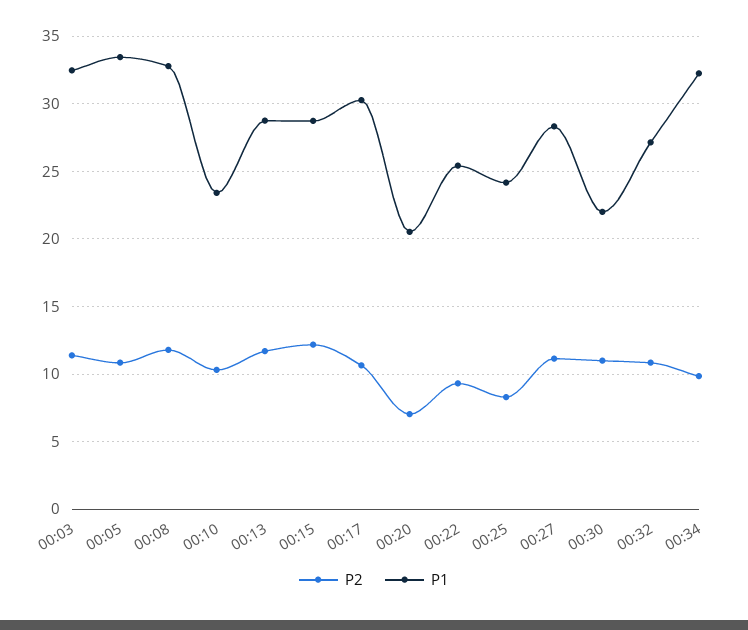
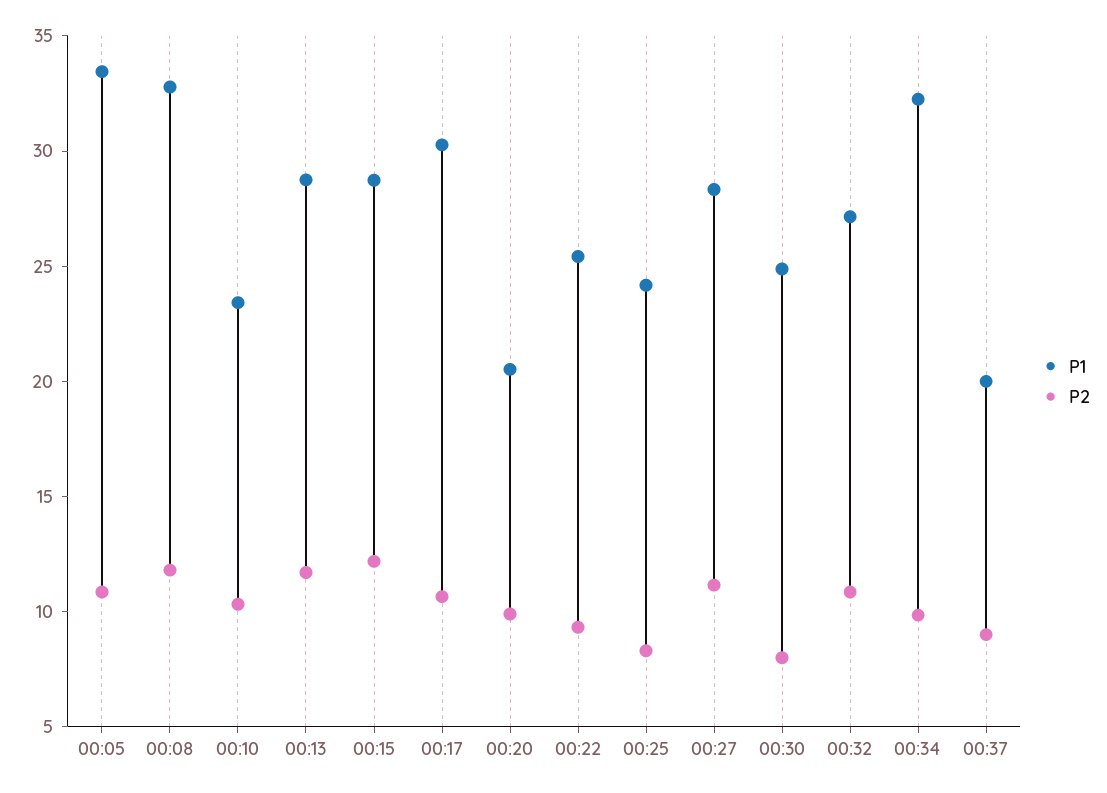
P2, 00:03: 11.5 -> none
P1, 00:03: 32.5 -> none
P2, 00:20: 7 -> 10
P2, 00:30: 11 -> 8
P1, 00:30: 22 -> 25
P1, 00:37: none -> 20
P2, 00:37: none -> 9

